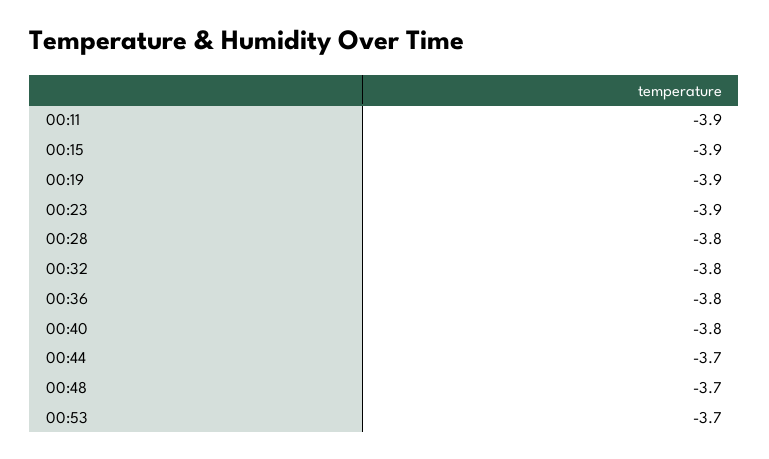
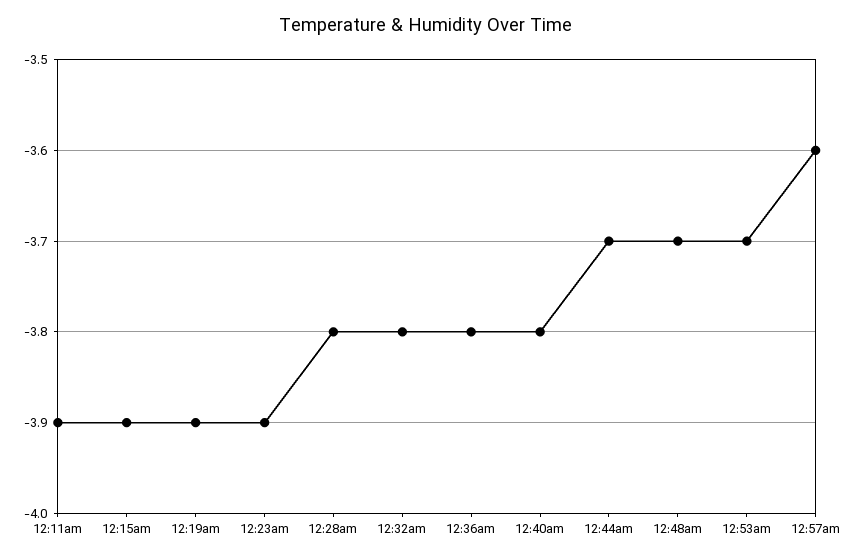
12:57am: none -> -3.6

